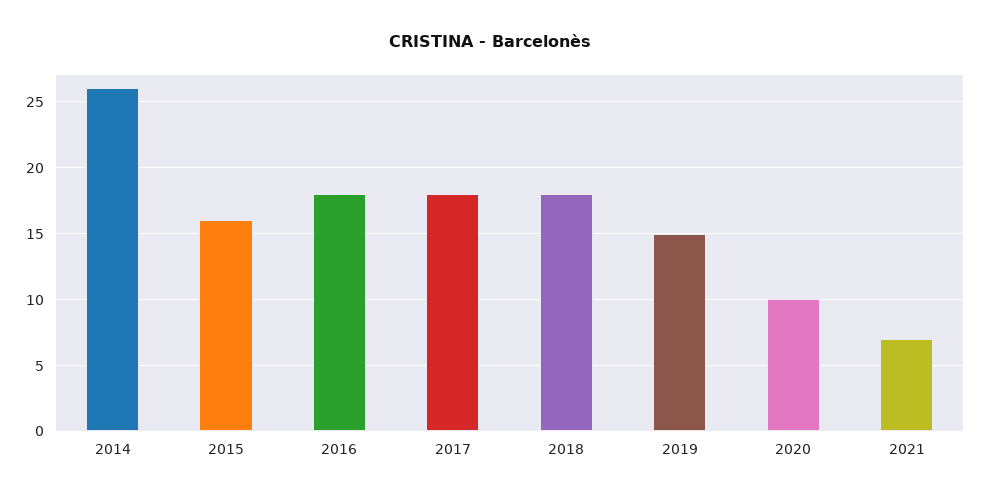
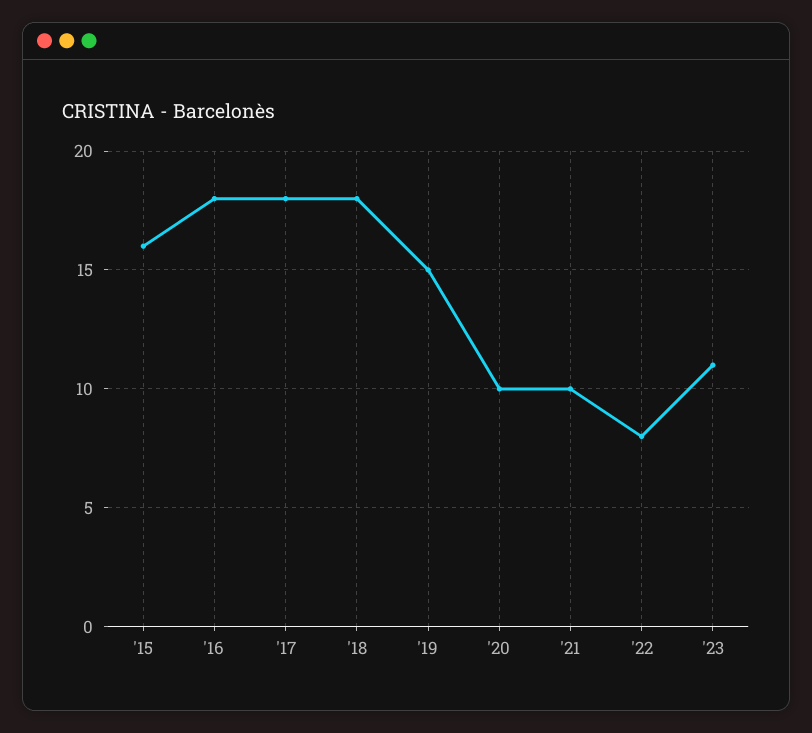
2014: 26 -> none
2021: 7 -> 10
'22: none -> 8
'23: none -> 11

